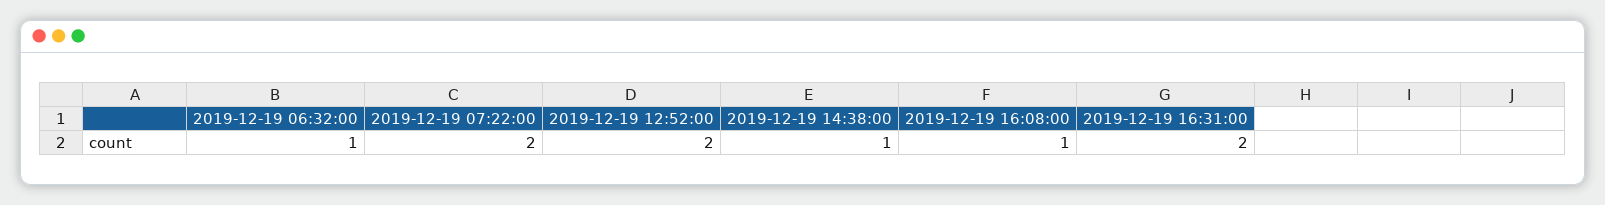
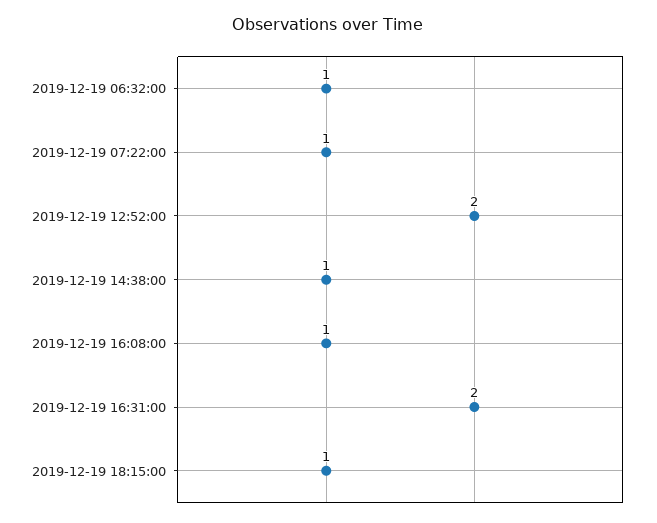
2019-12-19 07:22:00: 2 -> 1
2019-12-19 18:15:00: none -> 1

